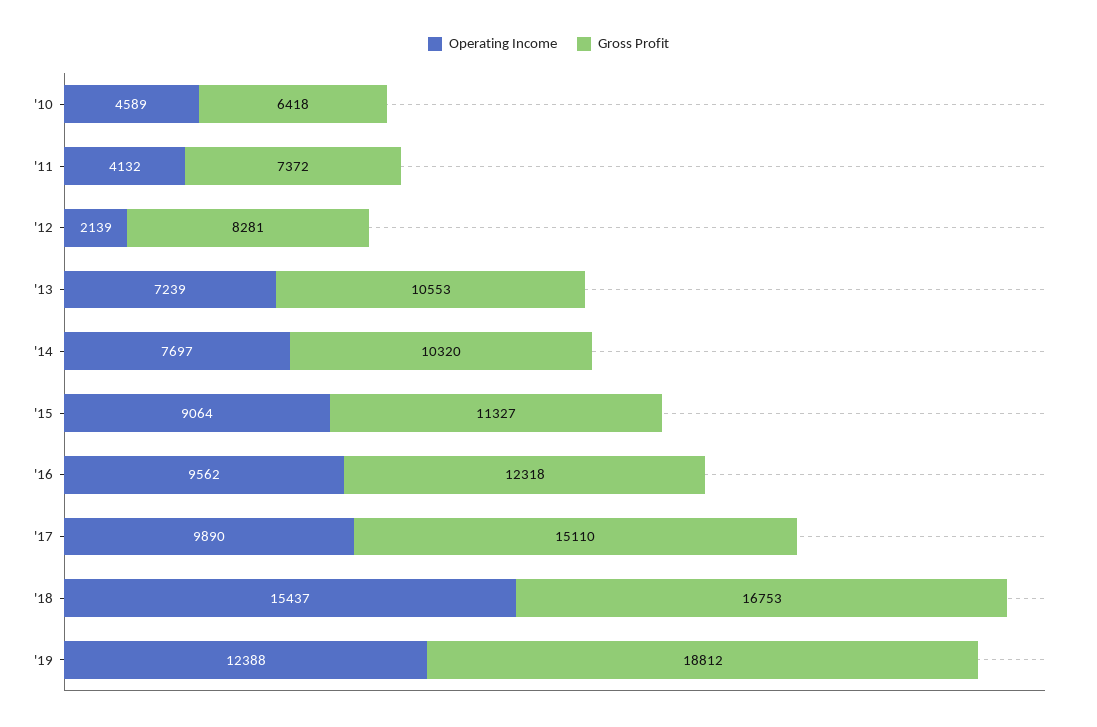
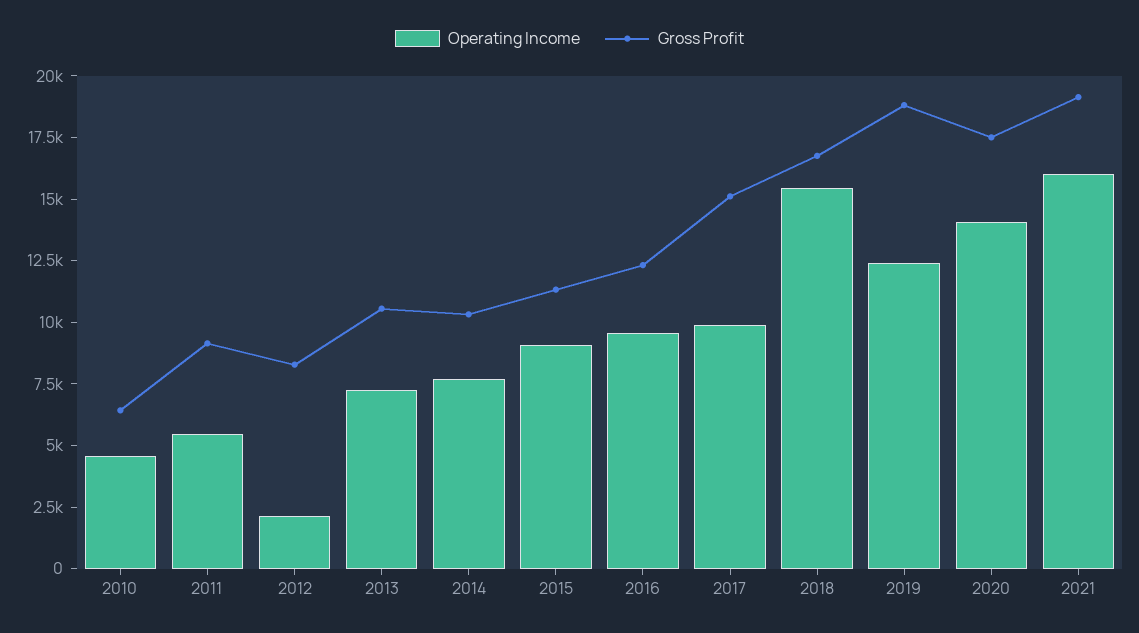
Operating Income, '11: 4132 -> 5500
Gross Profit, '11: 7372 -> 9000
Operating Income, 2020: none -> 14000
Gross Profit, 2020: none -> 17500
Operating Income, 2021: none -> 16000
Gross Profit, 2021: none -> 19000

